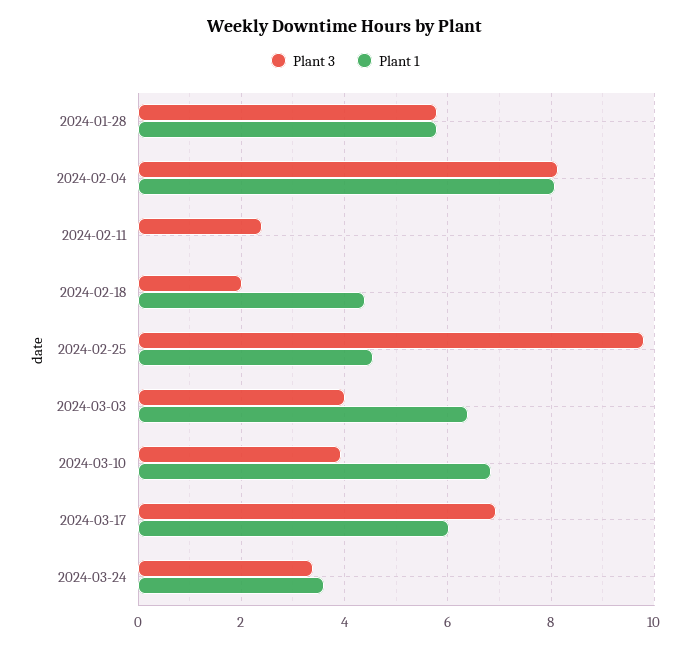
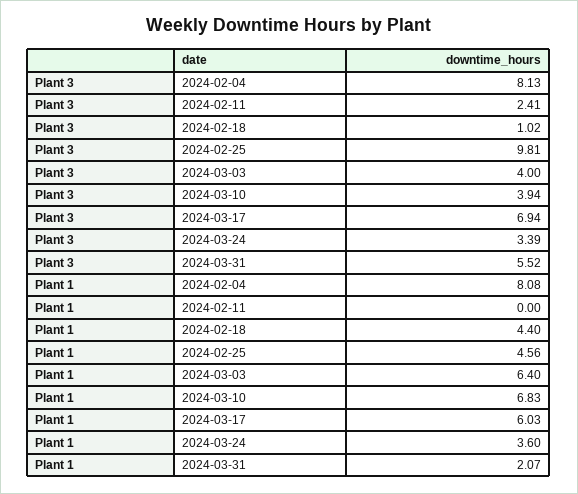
Plant 3, 2024-01-28: 5.8 -> none
Plant 1, 2024-01-28: 5.8 -> none
Plant 3, 2024-02-18: 2 -> 1.02
Plant 3, 2024-03-31: none -> 5.52
Plant 1, 2024-03-31: none -> 2.07

